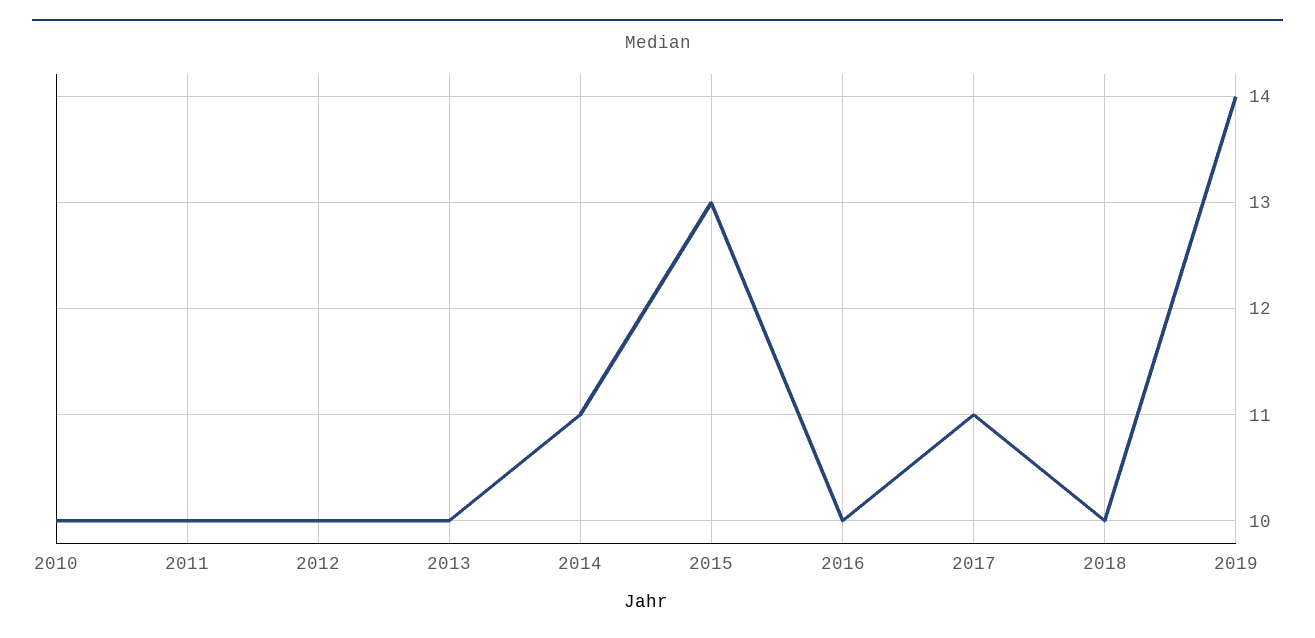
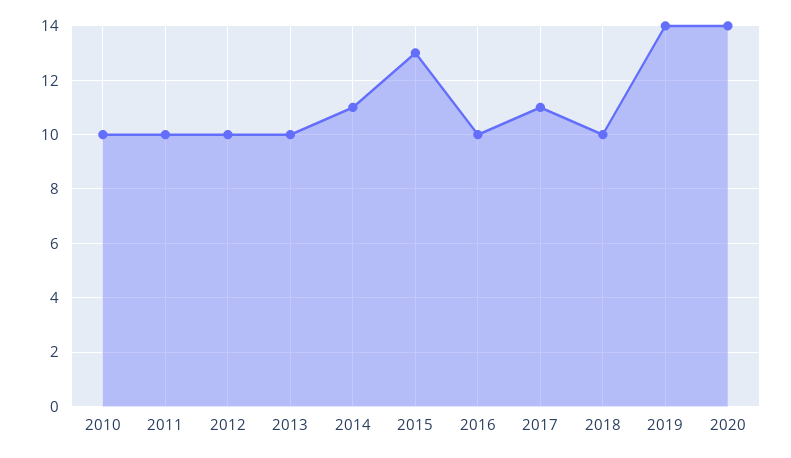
2020: none -> 14

